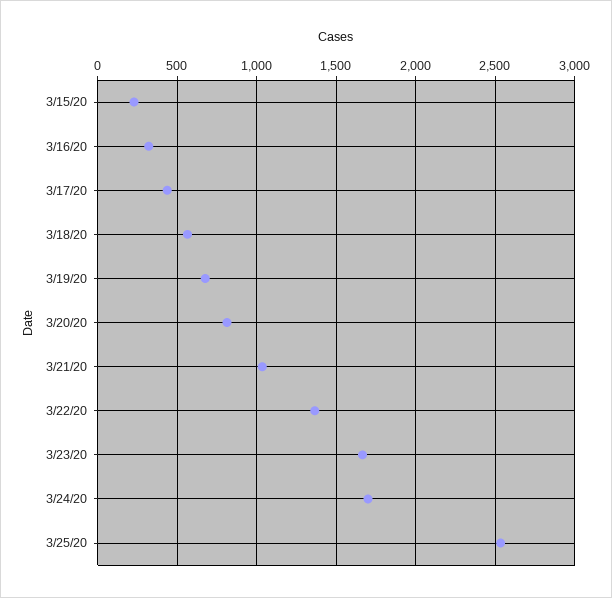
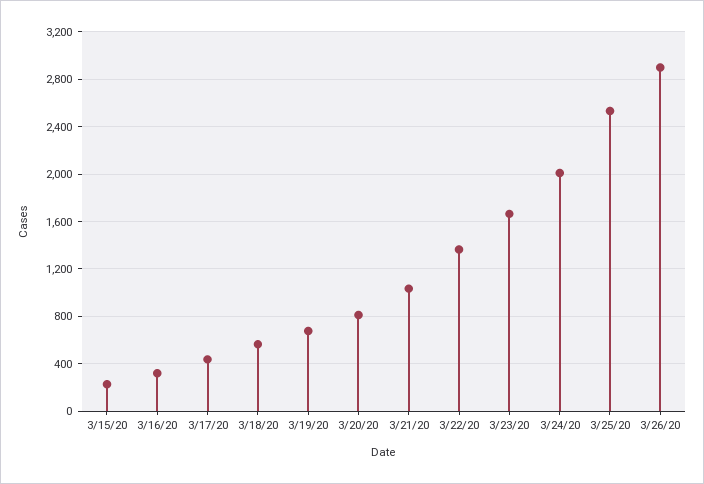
3/24/20: 1700 -> 2000
3/26/20: none -> 2900

